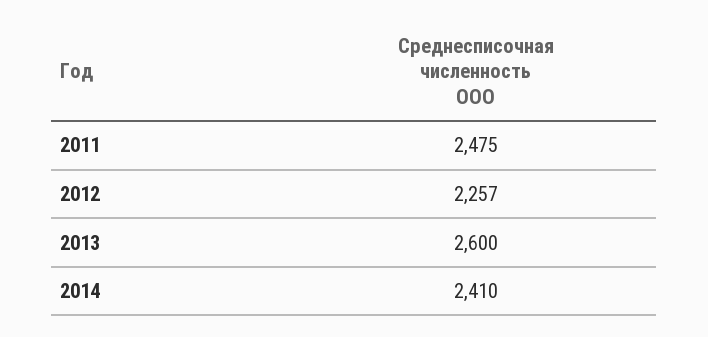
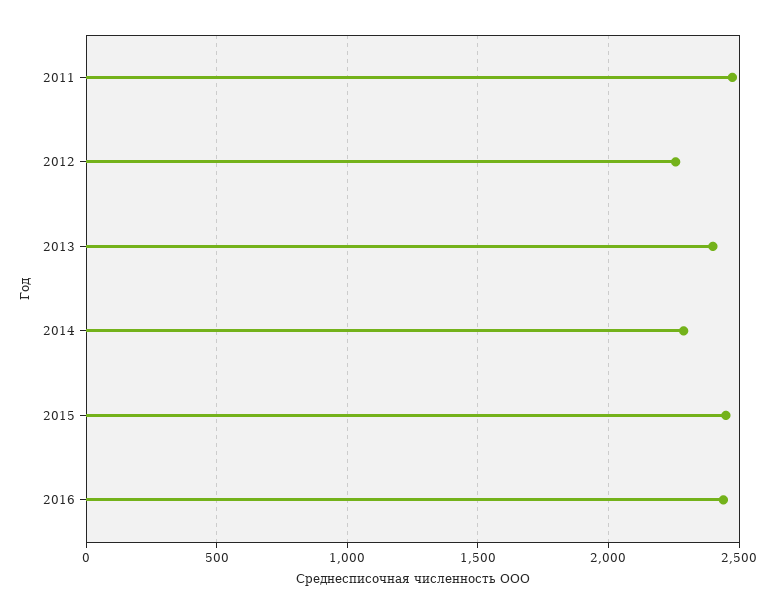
2013: 2600 -> 2400
2014: 2410 -> 2300
2015: none -> 2450
2016: none -> 2450

